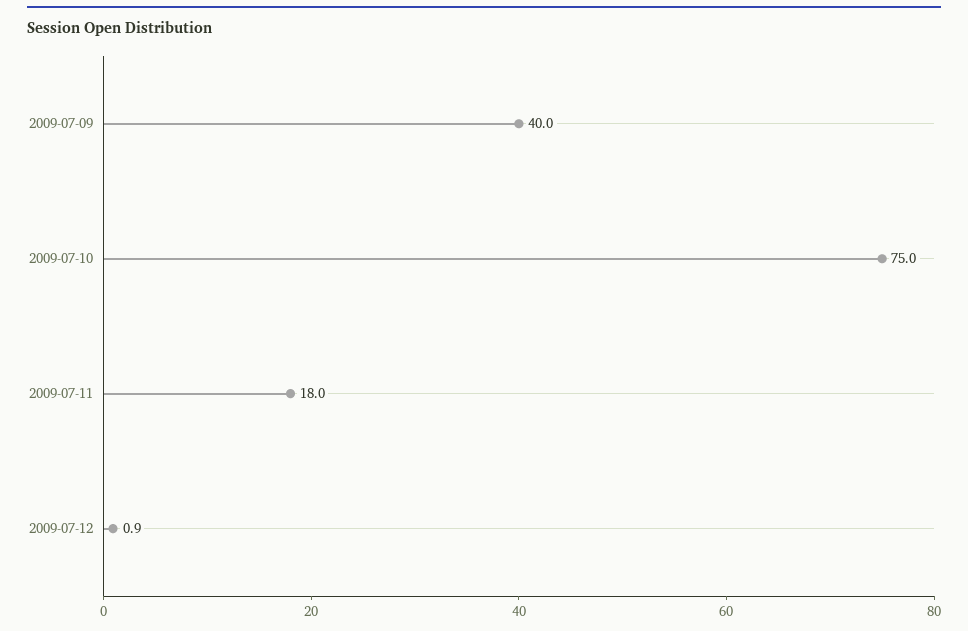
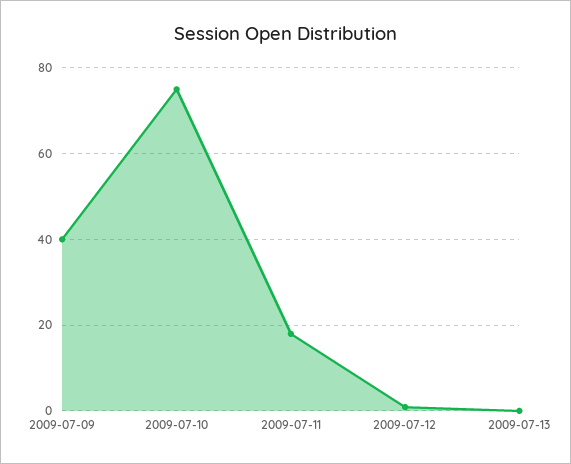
2009-07-13: none -> 0

